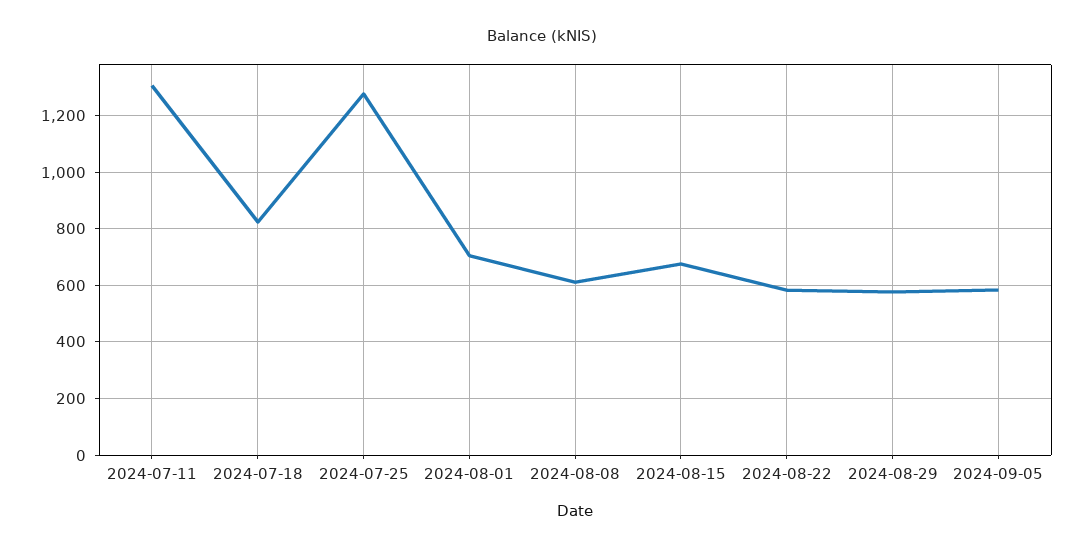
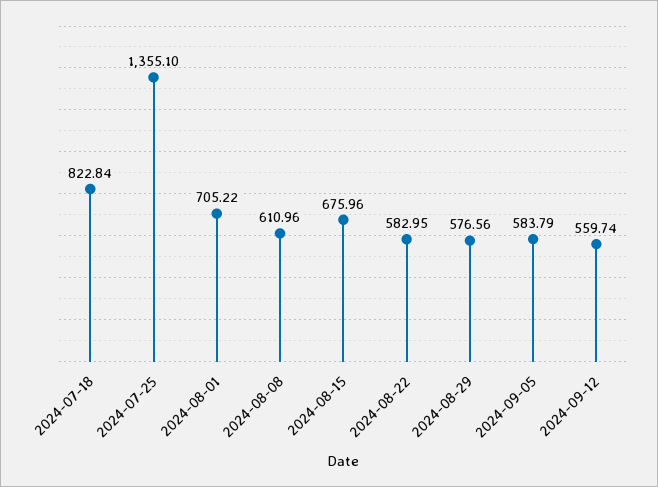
2024-07-11: 1300 -> none
2024-07-25: 1275 -> 1355.1
2024-09-12: none -> 559.74

